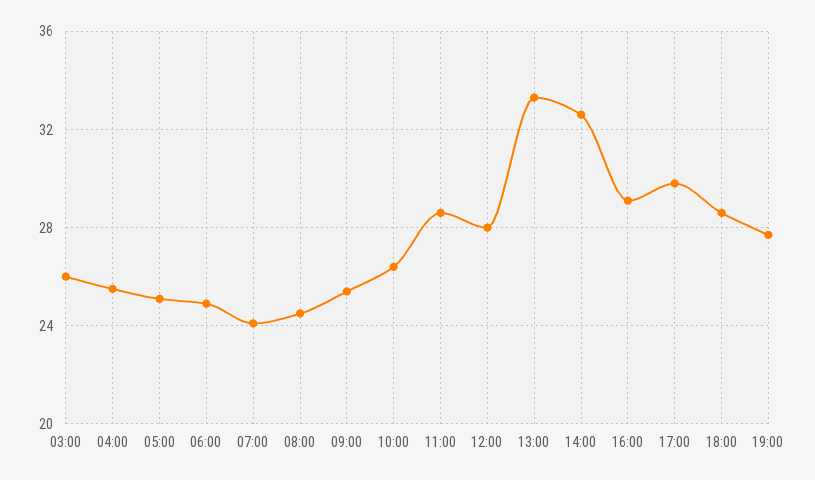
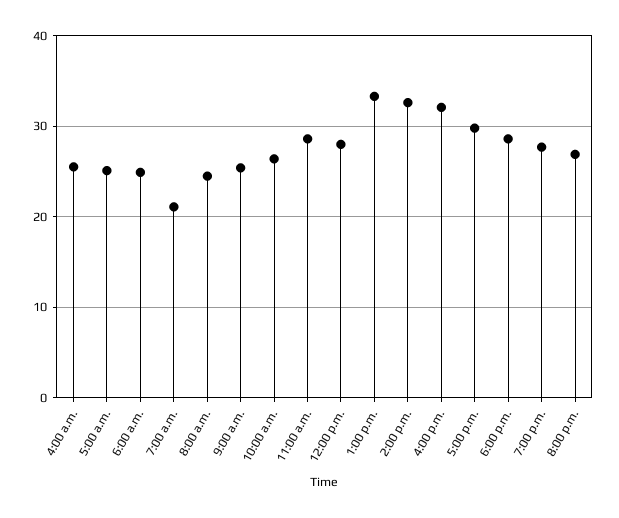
03:00: 26 -> none
07:00: 24 -> 21
16:00: 29 -> 32
8:00 p.m.: none -> 27

